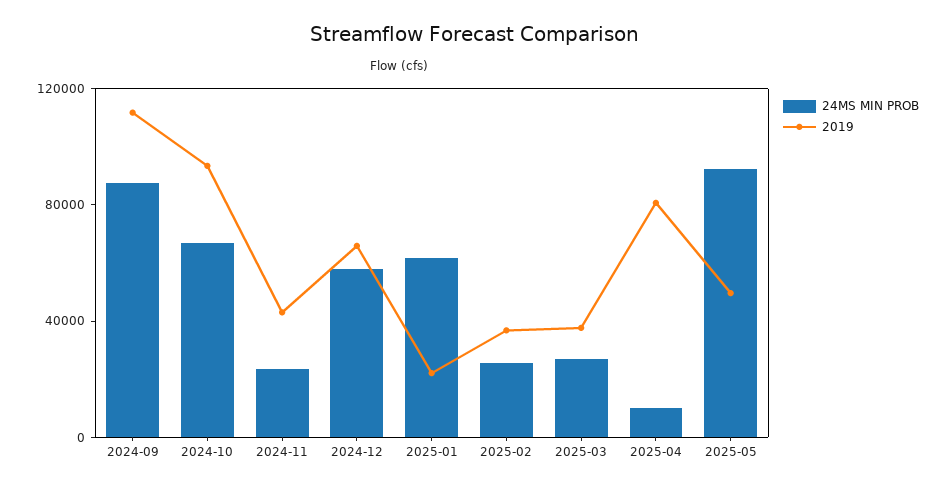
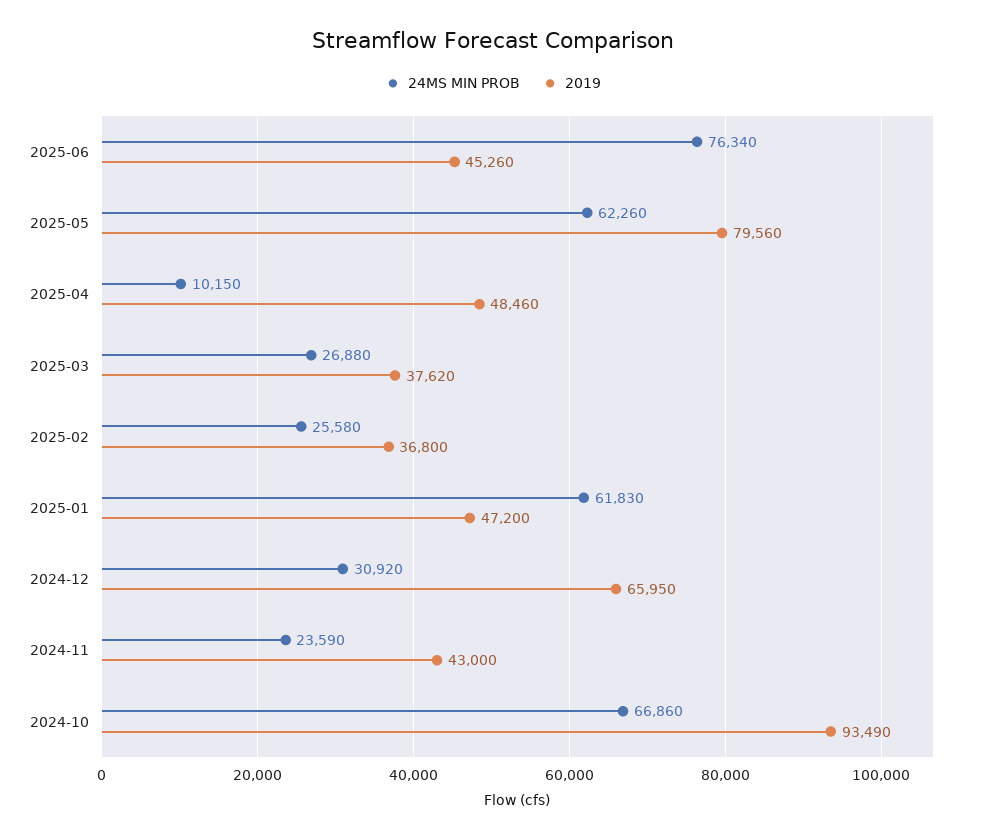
24MS MIN PROB, 2024-09: 90000 -> none
2019, 2024-09: 110000 -> none
24MS MIN PROB, 2024-12: 60000 -> 30920
2019, 2025-01: 20000 -> 47200
2019, 2025-04: 80000 -> 48460
24MS MIN PROB, 2025-05: 90000 -> 62260
2019, 2025-05: 50000 -> 79560
24MS MIN PROB, 2025-06: none -> 76340
2019, 2025-06: none -> 45260

